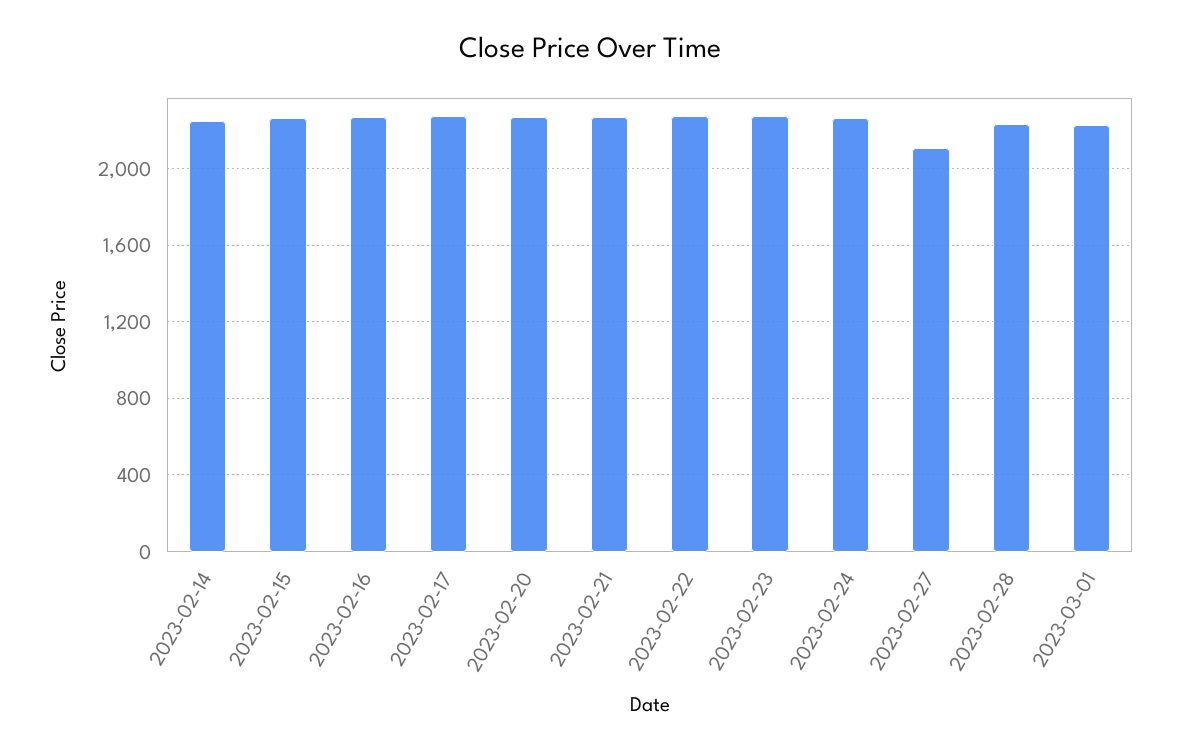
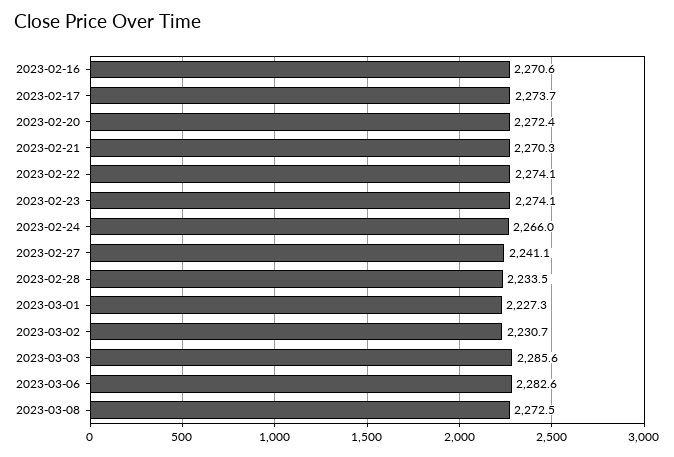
2023-02-14: 2250 -> none
2023-02-15: 2250 -> none
2023-02-27: 2100 -> 2241.1
2023-03-02: none -> 2230.7
2023-03-03: none -> 2285.6
2023-03-06: none -> 2282.6
2023-03-08: none -> 2272.5

